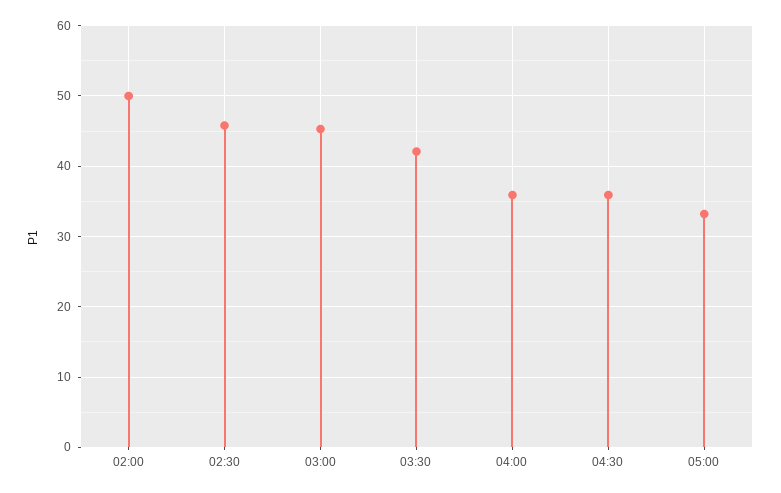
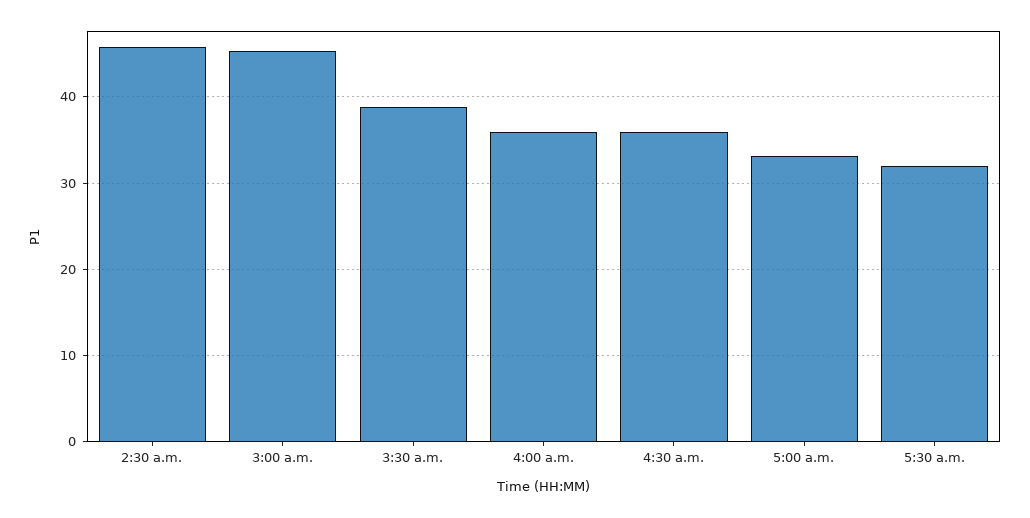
02:00: 50 -> none
03:30: 42 -> 39
5:30 a.m.: none -> 32

